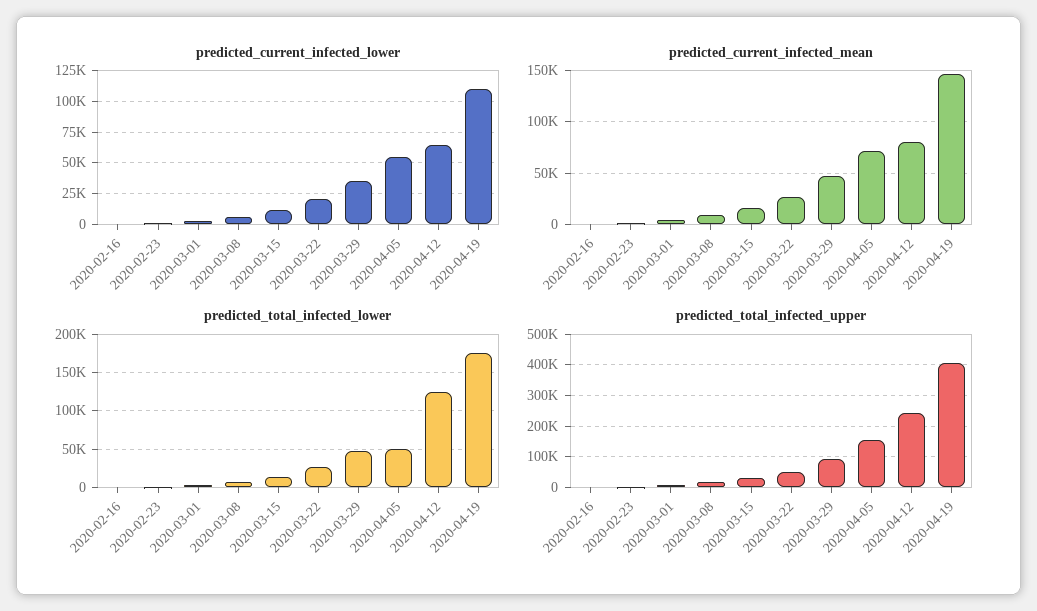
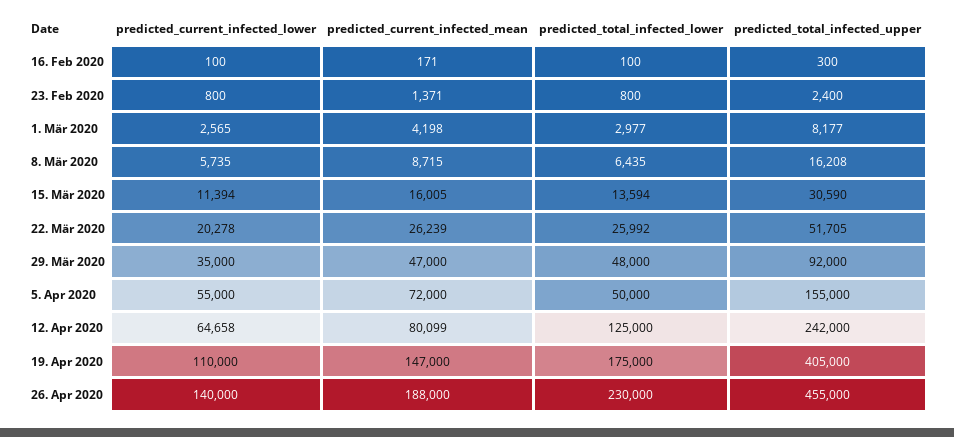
predicted_current_infected_lower, 26. Apr 2020: none -> 140000
predicted_current_infected_mean, 26. Apr 2020: none -> 188000
predicted_total_infected_lower, 26. Apr 2020: none -> 230000
predicted_total_infected_upper, 26. Apr 2020: none -> 455000

